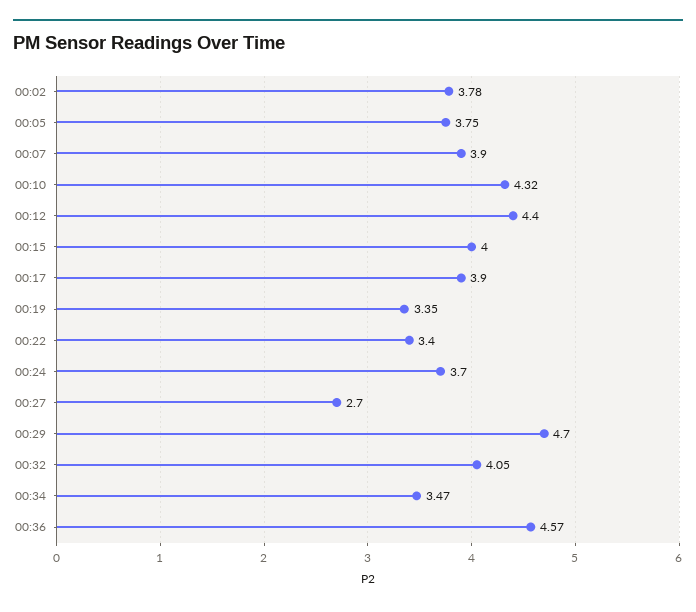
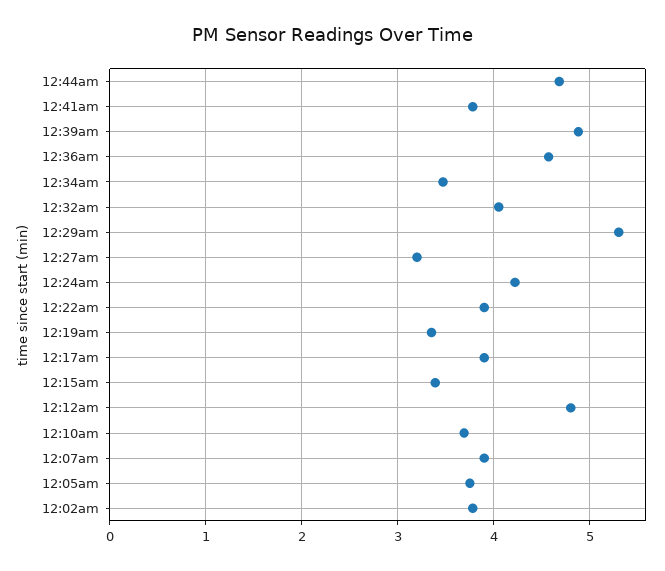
00:10: 4.32 -> 3.7
00:12: 4.4 -> 4.8
00:15: 4 -> 3.4
00:22: 3.4 -> 3.9
00:24: 3.7 -> 4.2
00:27: 2.7 -> 3.2
00:29: 4.7 -> 5.3
12:44am: none -> 4.7
12:41am: none -> 3.8
12:39am: none -> 4.9

